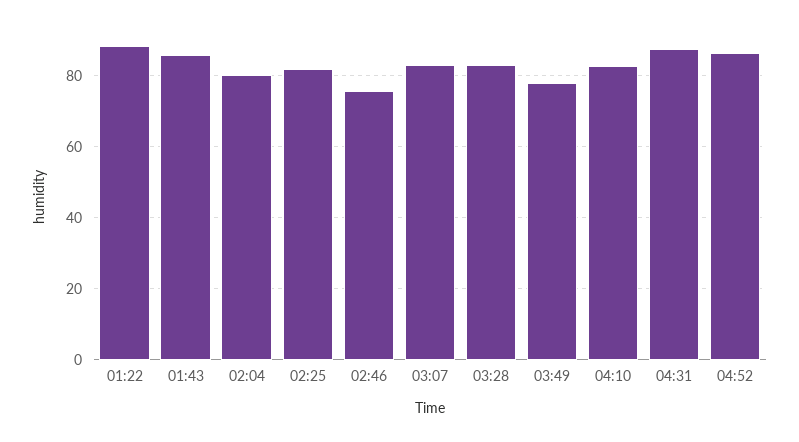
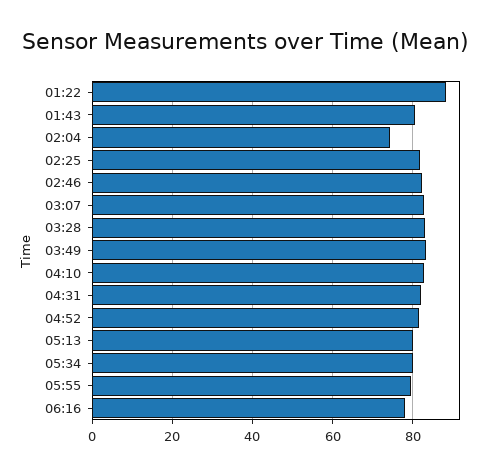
01:43: 86 -> 80
02:04: 80 -> 74
02:46: 76 -> 82
03:49: 78 -> 84
04:31: 88 -> 82
04:52: 86 -> 82
05:13: none -> 80
05:34: none -> 80
05:55: none -> 80
06:16: none -> 78

